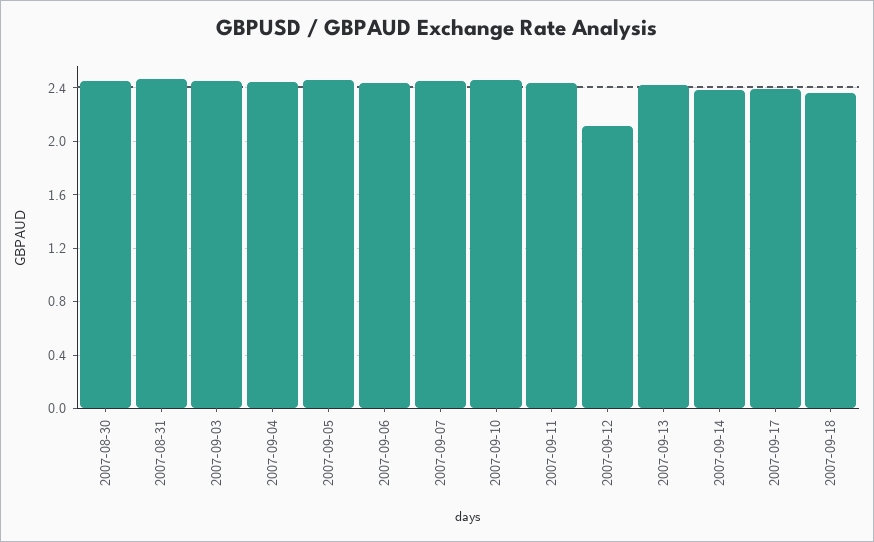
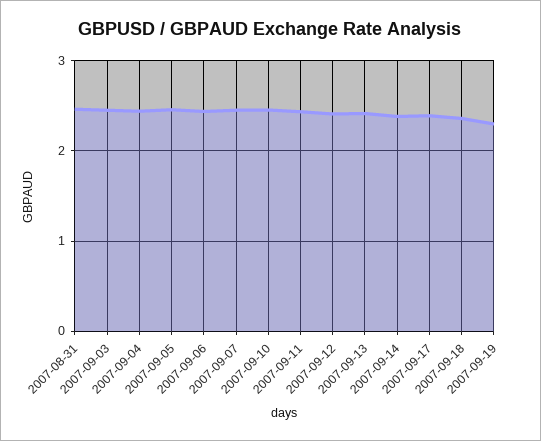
2007-08-30: 2.45 -> none
2007-09-12: 2.1 -> 2.4
2007-09-19: none -> 2.3

